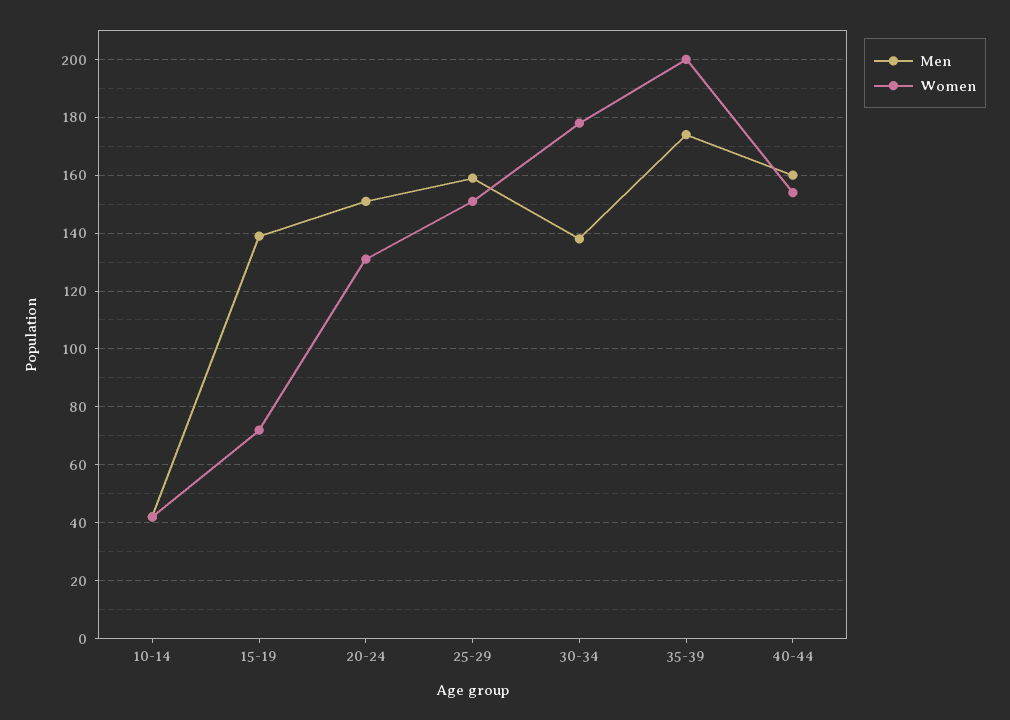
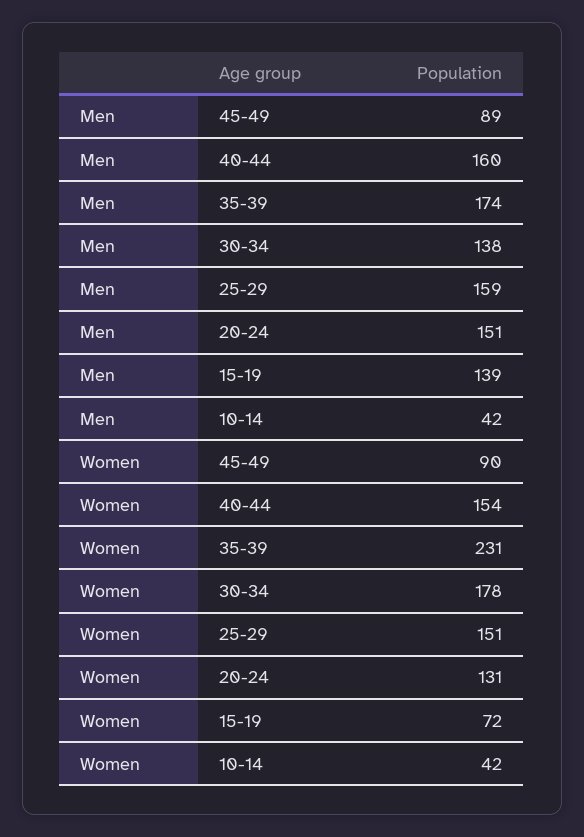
Women, 35-39: 200 -> 231
Men, 45-49: none -> 89
Women, 45-49: none -> 90

